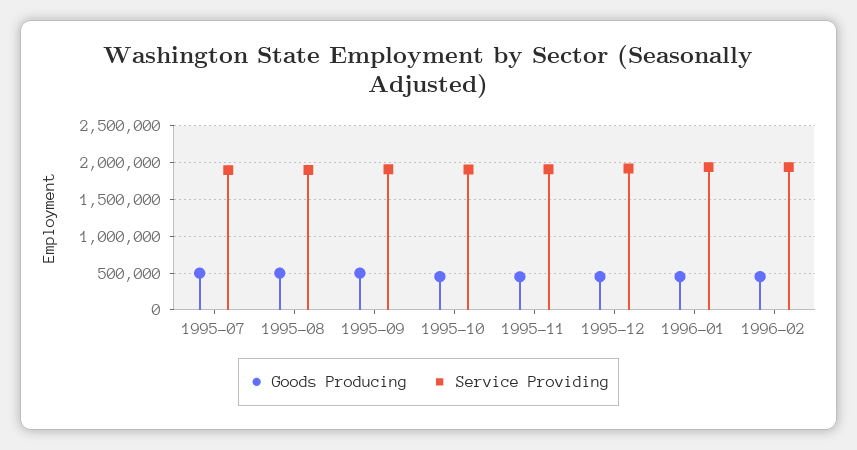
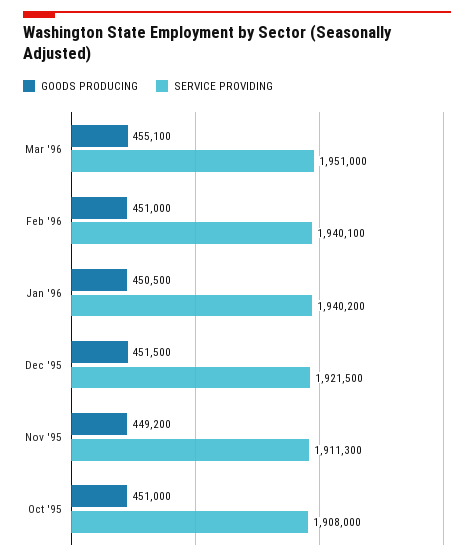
Goods Producing, 1995-07: 500000 -> none
Service Providing, 1995-07: 1900000 -> none
Goods Producing, 1995-08: 500000 -> none
Service Providing, 1995-08: 1900000 -> none
Goods Producing, 1995-09: 500000 -> none
Service Providing, 1995-09: 1900000 -> none
Goods Producing, Mar '96: none -> 455100
Service Providing, Mar '96: none -> 1951000

